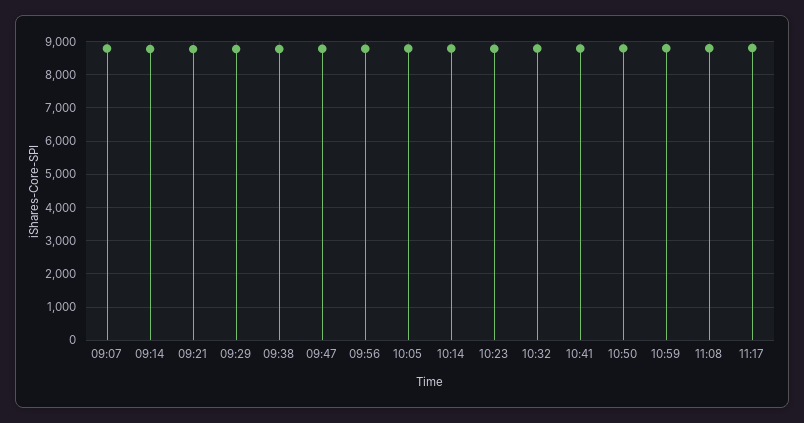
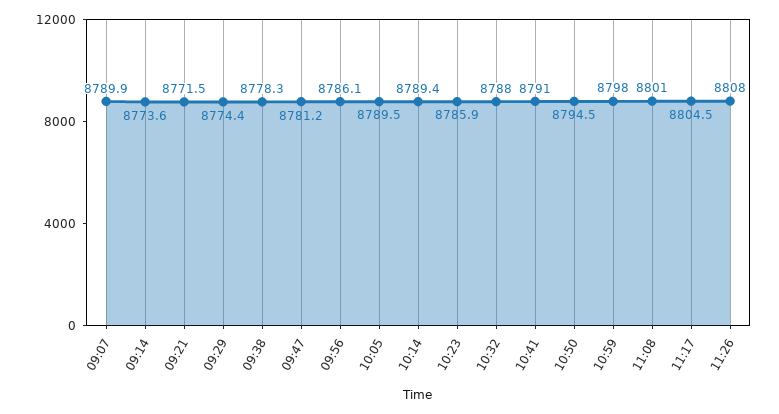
11:26: none -> 8808

